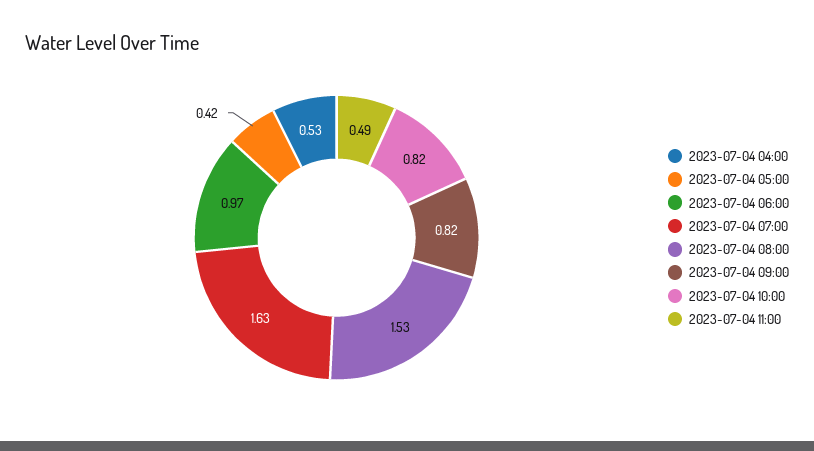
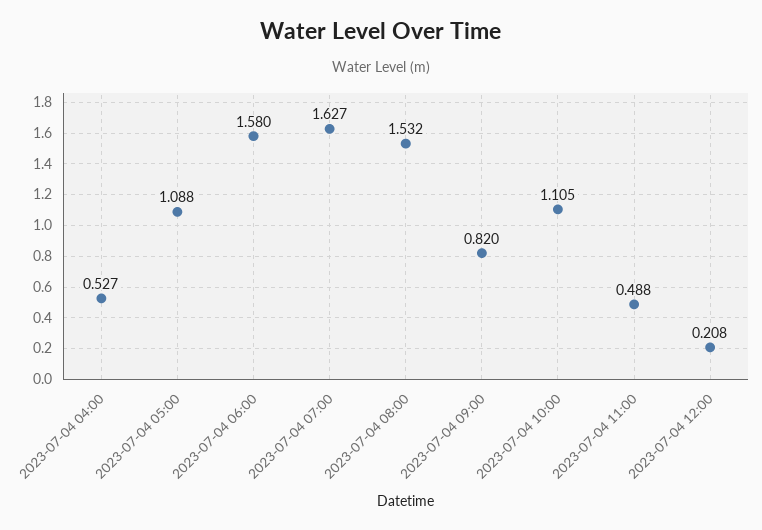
2023-07-04 05:00: 0.42 -> 1.088
2023-07-04 06:00: 0.97 -> 1.58
2023-07-04 10:00: 0.82 -> 1.105
2023-07-04 12:00: none -> 0.208

